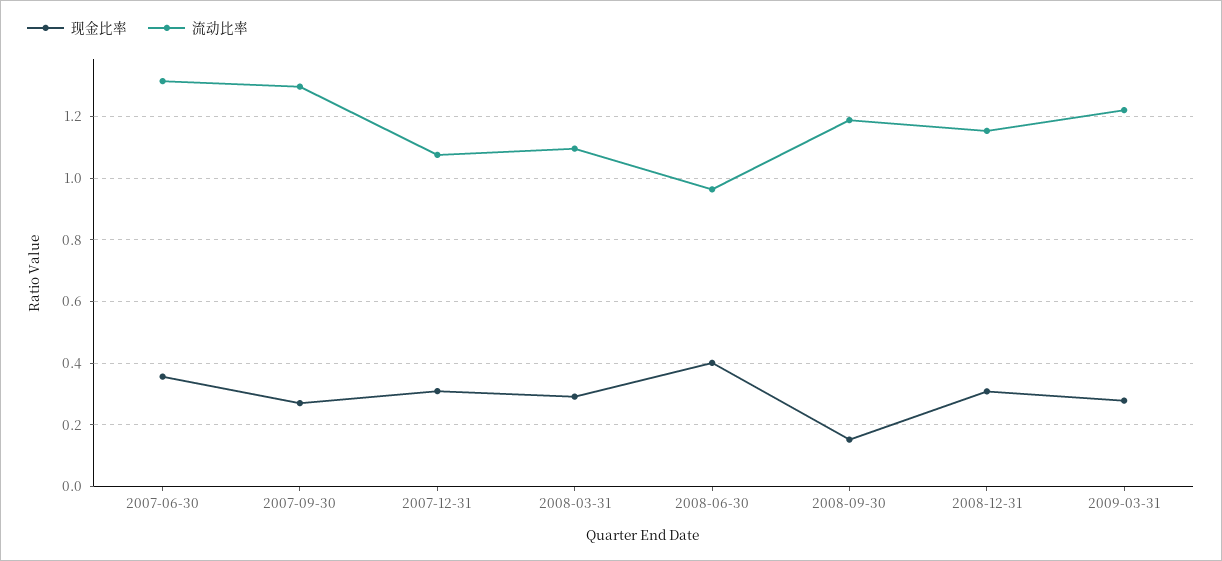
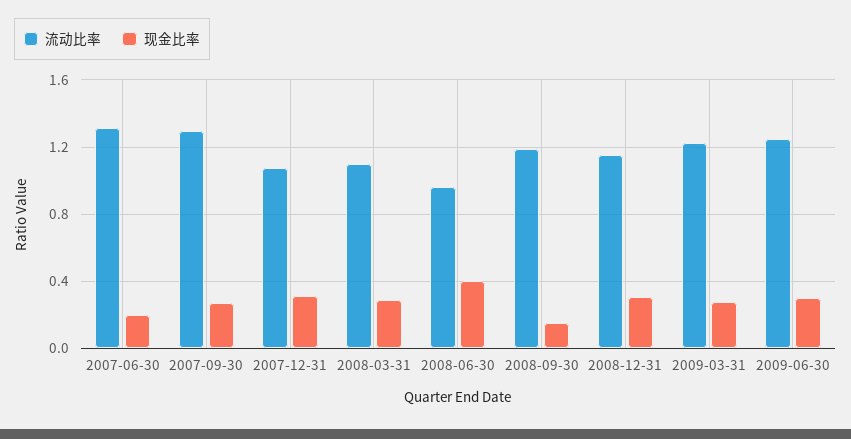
现金比率, 2007-06-30: 0.36 -> 0.2
流动比率, 2009-06-30: none -> 1.25
现金比率, 2009-06-30: none -> 0.3

